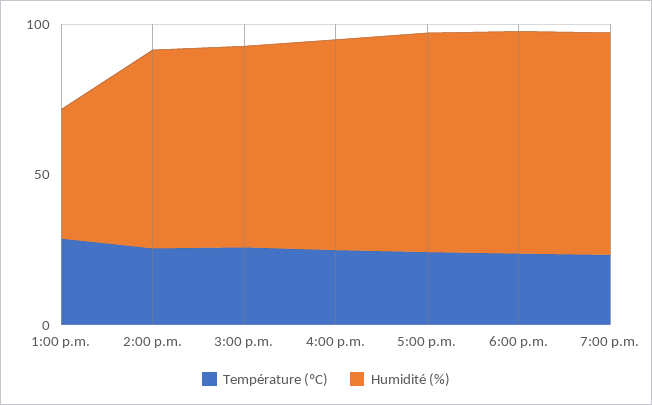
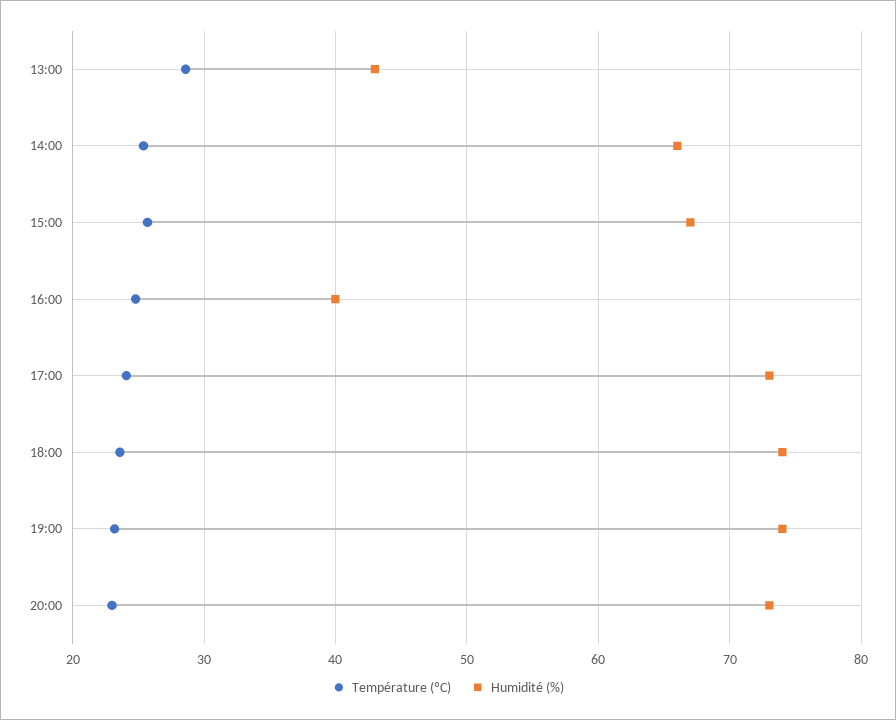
Humidité (%), 4:00 p.m.: 70 -> 40
Température (ºC), 20:00: none -> 23
Humidité (%), 20:00: none -> 73

